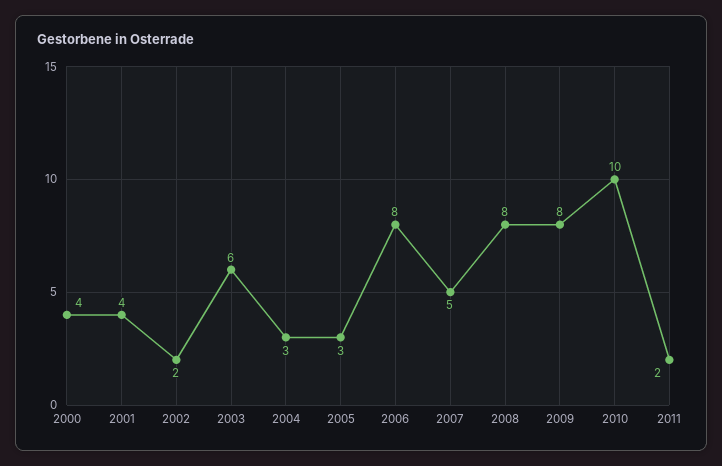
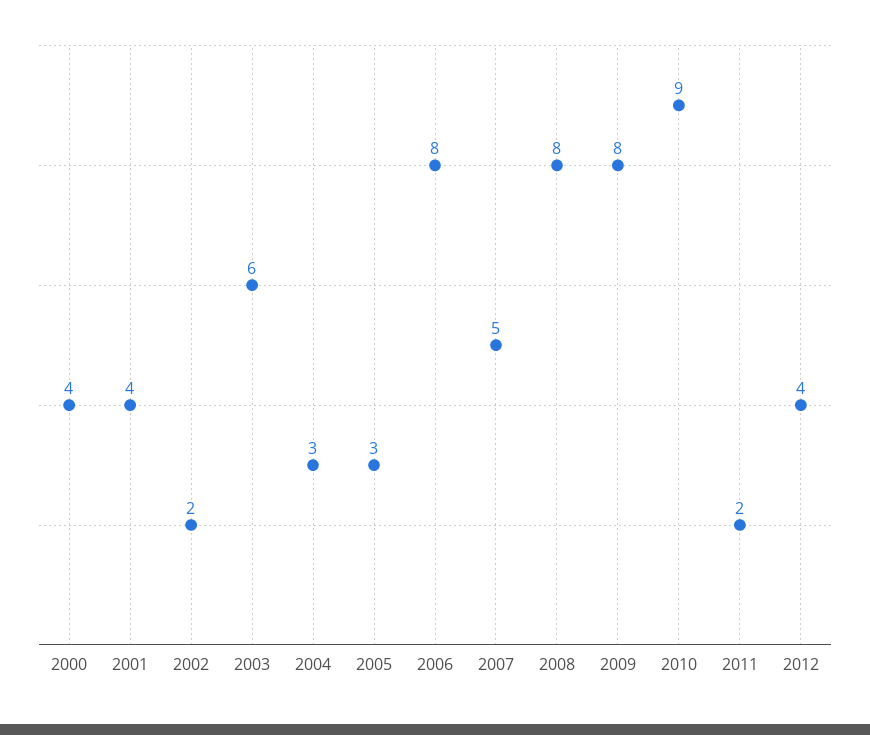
2010: 10 -> 9
2012: none -> 4

